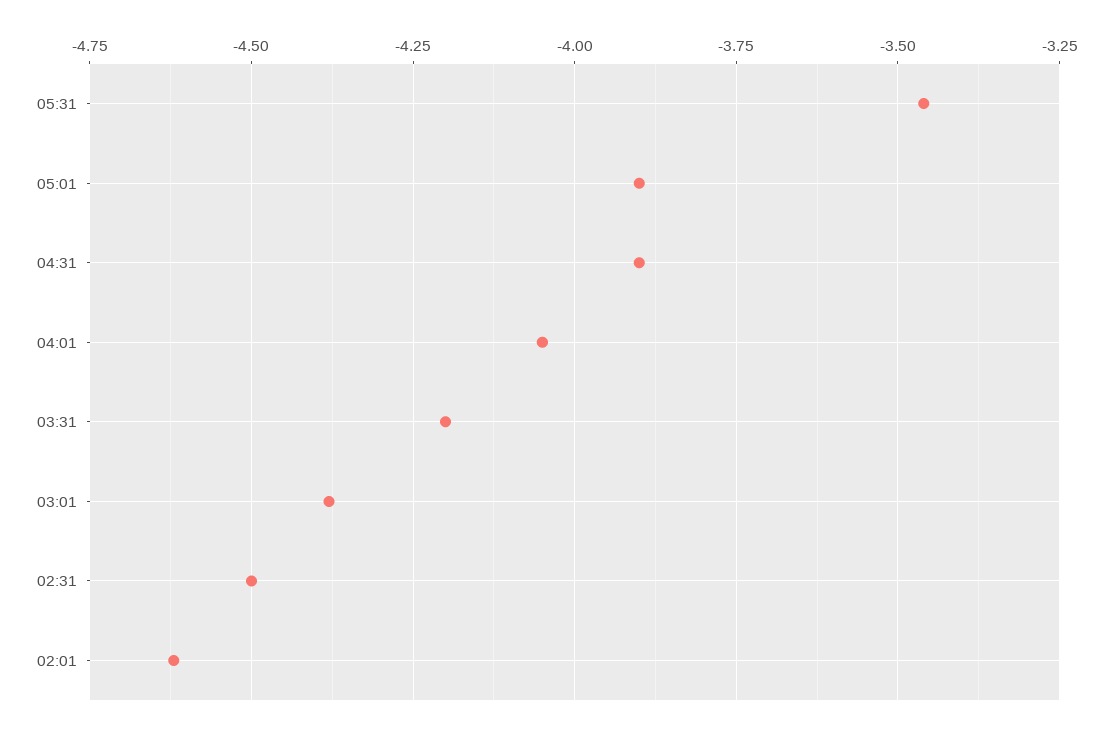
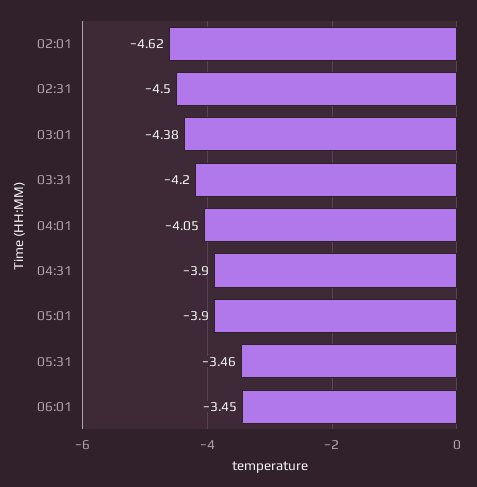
06:01: none -> -3.45

